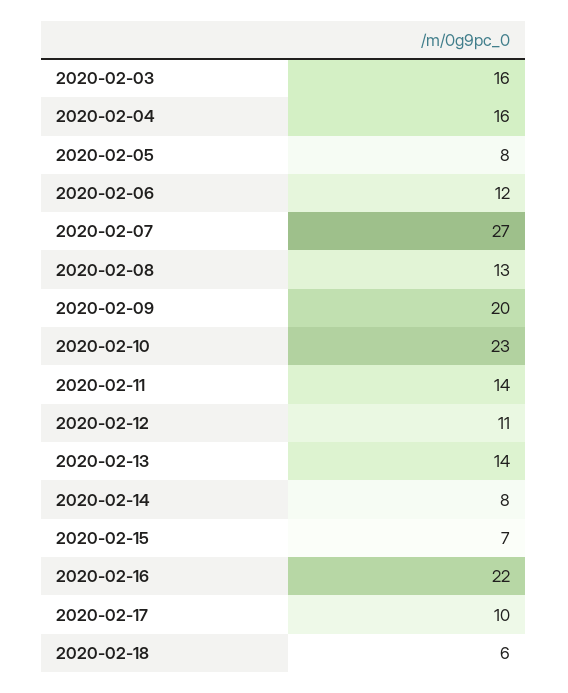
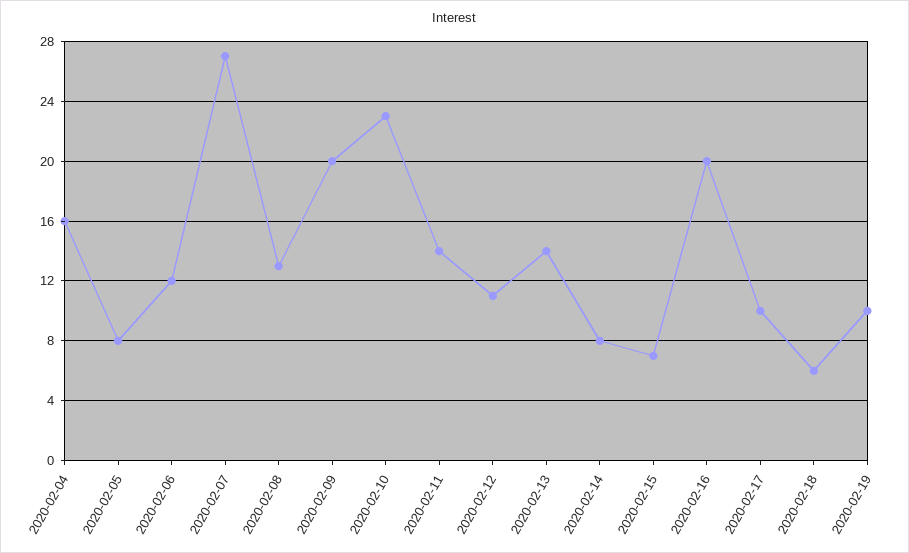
2020-02-03: 16 -> none
2020-02-16: 22 -> 20
2020-02-19: none -> 10

